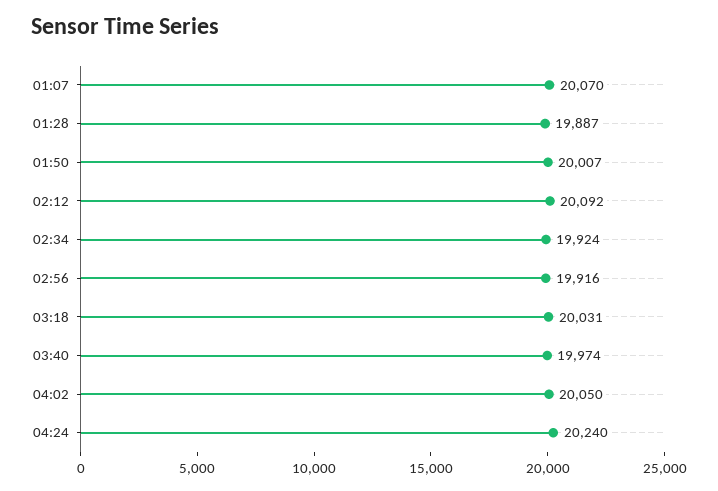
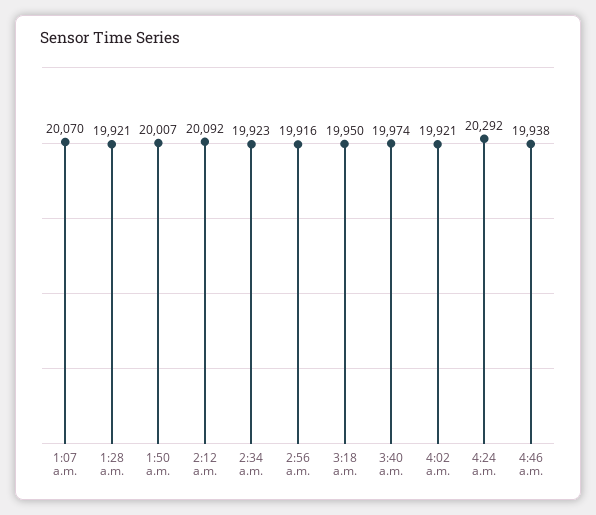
01:28: 19887 -> 19921
02:34: 19924 -> 19923
03:18: 20031 -> 19950
04:02: 20050 -> 19921
04:24: 20240 -> 20292
4:46 a.m.: none -> 19938

